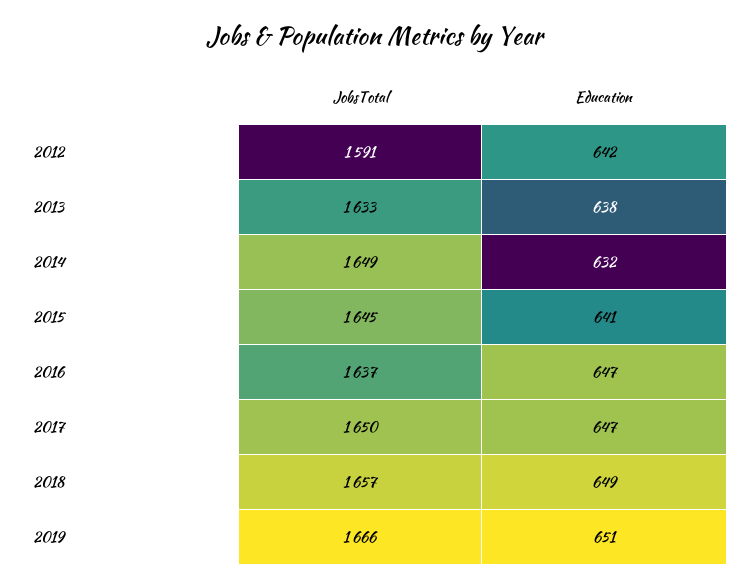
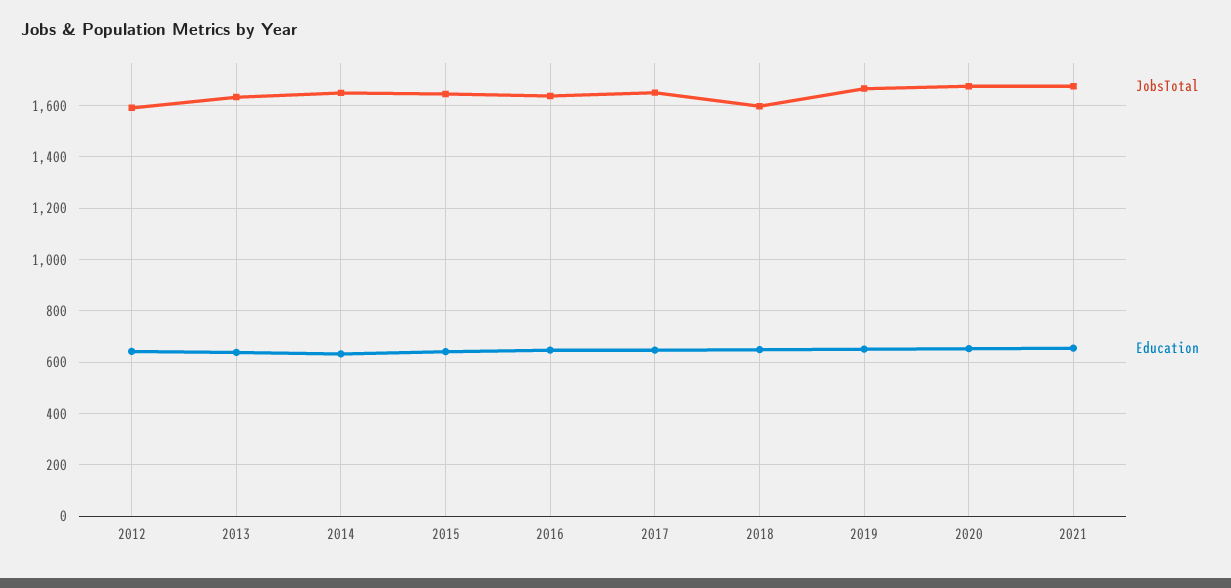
JobsTotal, 2018: 1657 -> 1600
JobsTotal, 2020: none -> 1675
Education, 2020: none -> 650
JobsTotal, 2021: none -> 1675
Education, 2021: none -> 650

